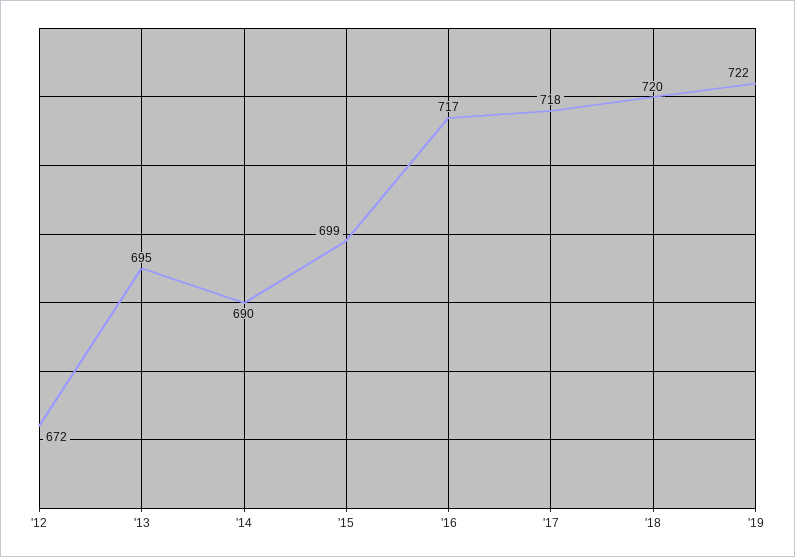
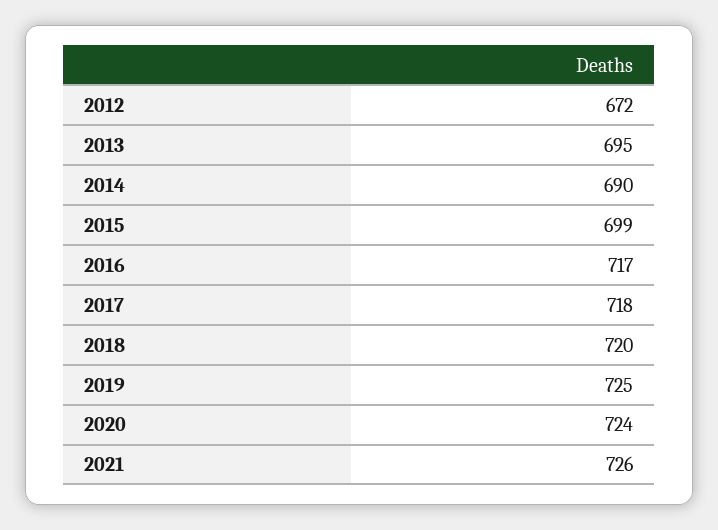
'19: 722 -> 725
2020: none -> 724
2021: none -> 726

